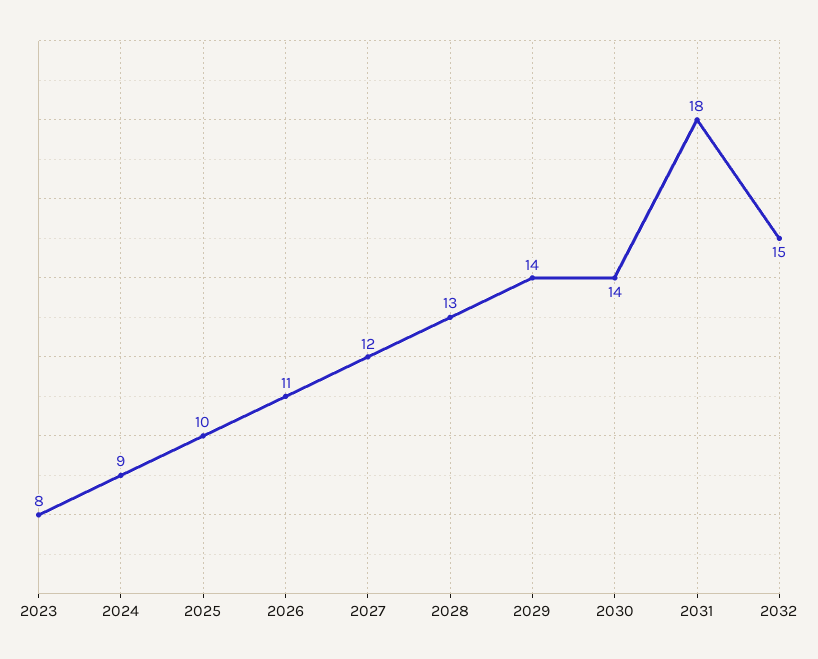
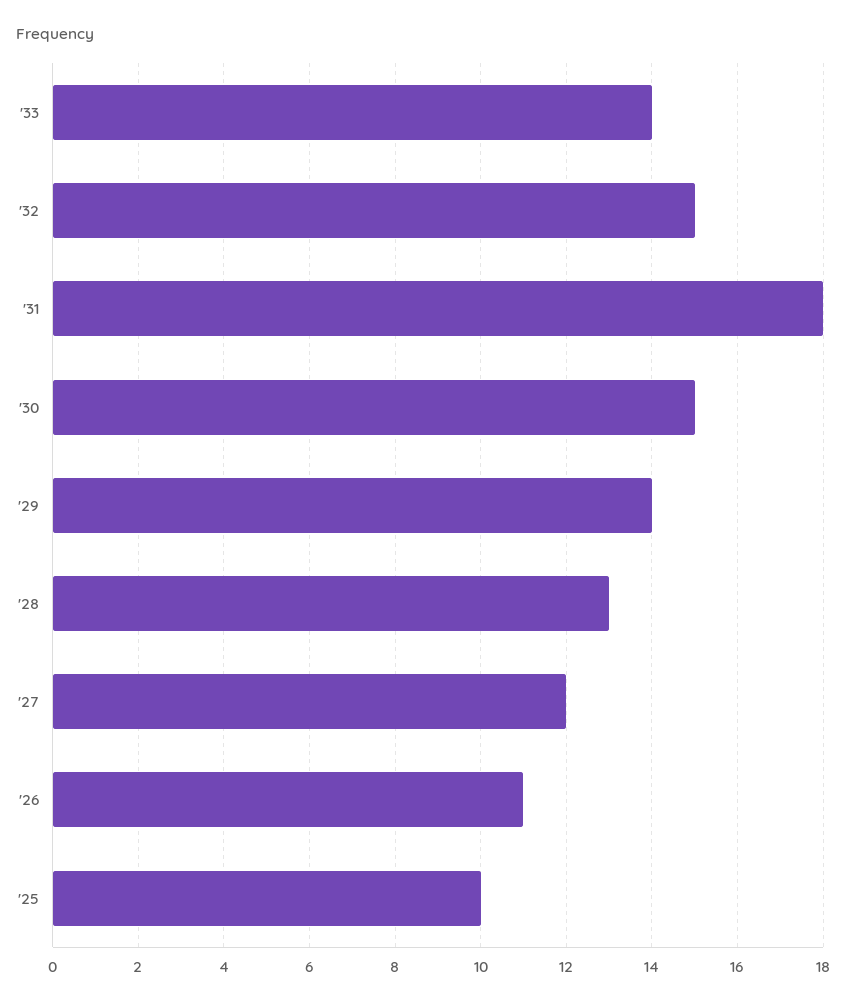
2023: 8 -> none
2024: 9 -> none
2030: 14 -> 15
'33: none -> 14

